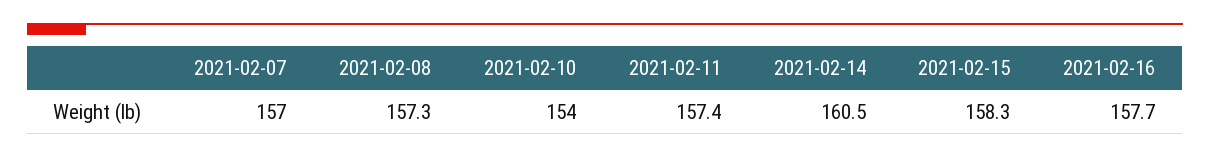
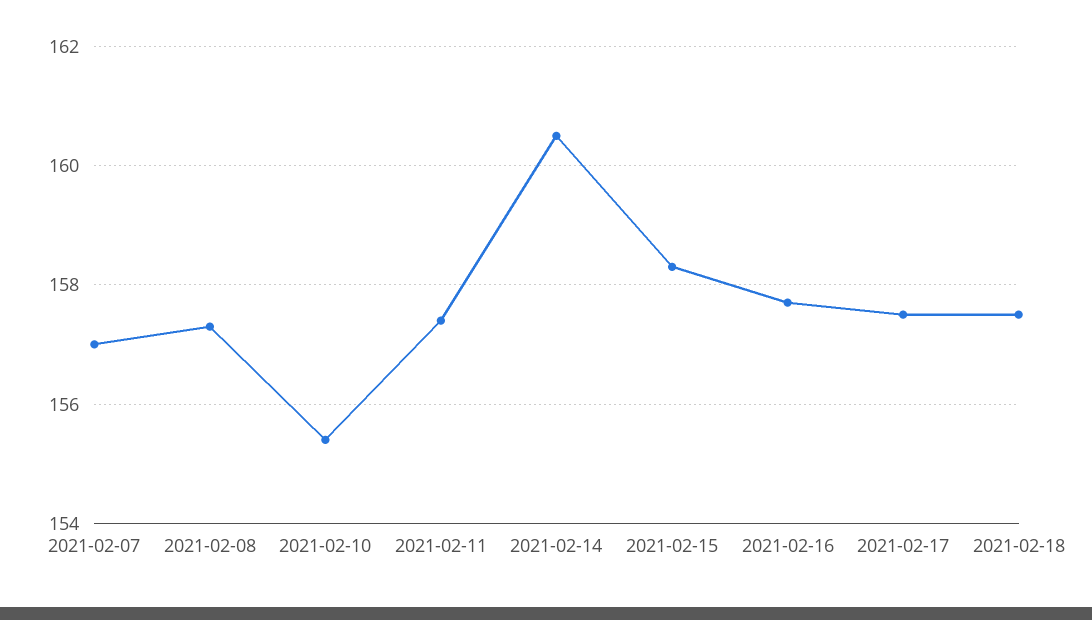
2021-02-10: 154 -> 155.5
2021-02-17: none -> 157.5
2021-02-18: none -> 157.5

